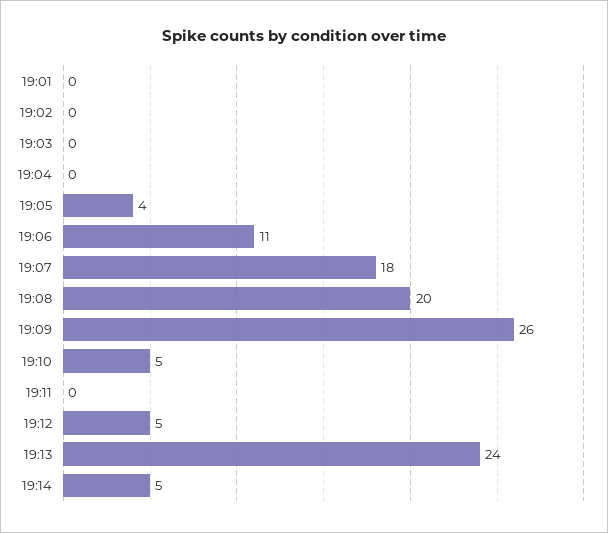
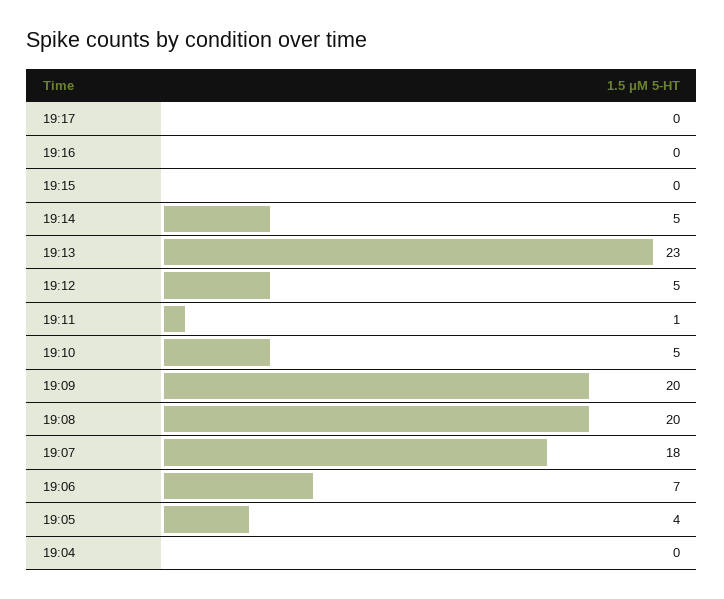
19:01: 0 -> none
19:02: 0 -> none
19:03: 0 -> none
19:06: 11 -> 7
19:09: 26 -> 20
19:11: 0 -> 1
19:13: 24 -> 23
19:17: none -> 0
19:16: none -> 0
19:15: none -> 0

